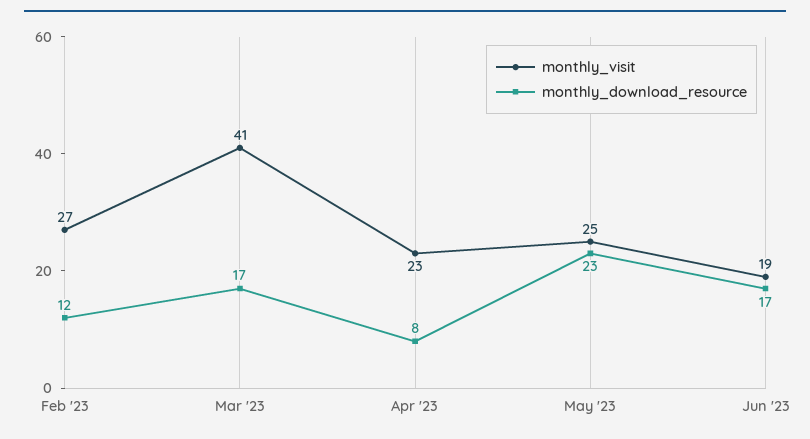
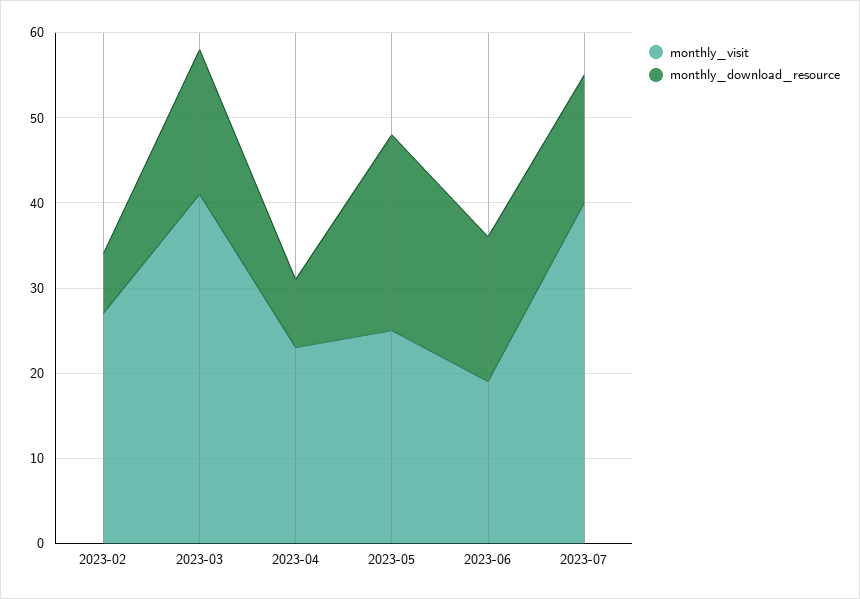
monthly_download_resource, Feb '23: 12 -> 7
monthly_visit, 2023-07: none -> 40
monthly_download_resource, 2023-07: none -> 15

